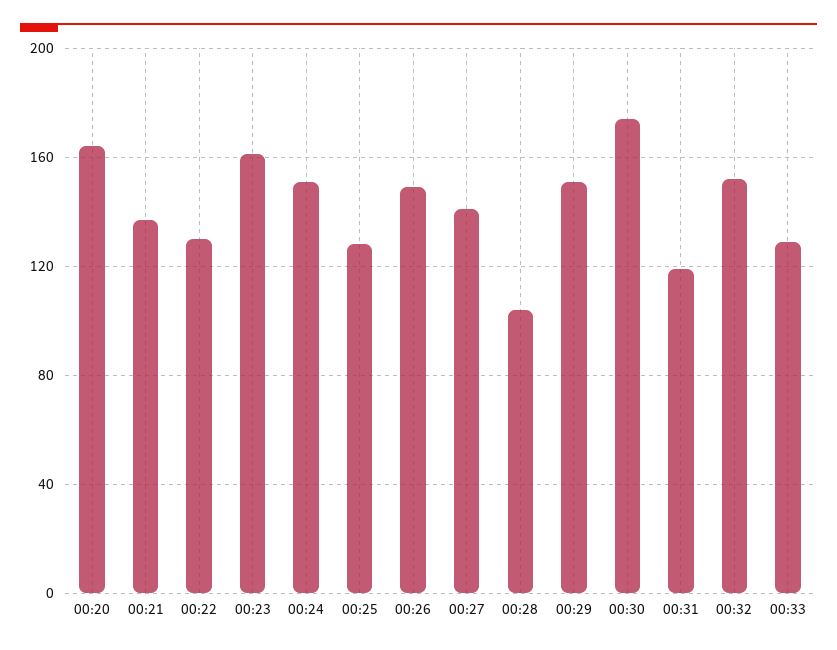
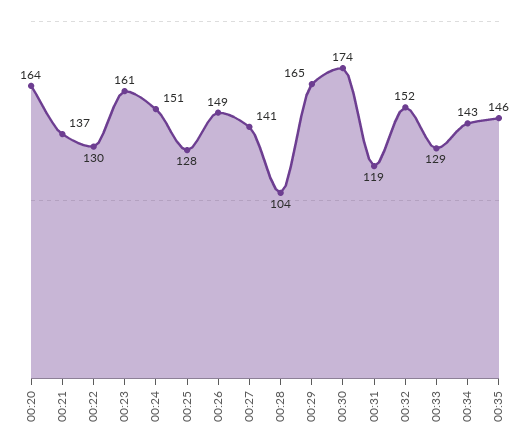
00:29: 150 -> 165
00:34: none -> 143
00:35: none -> 146

